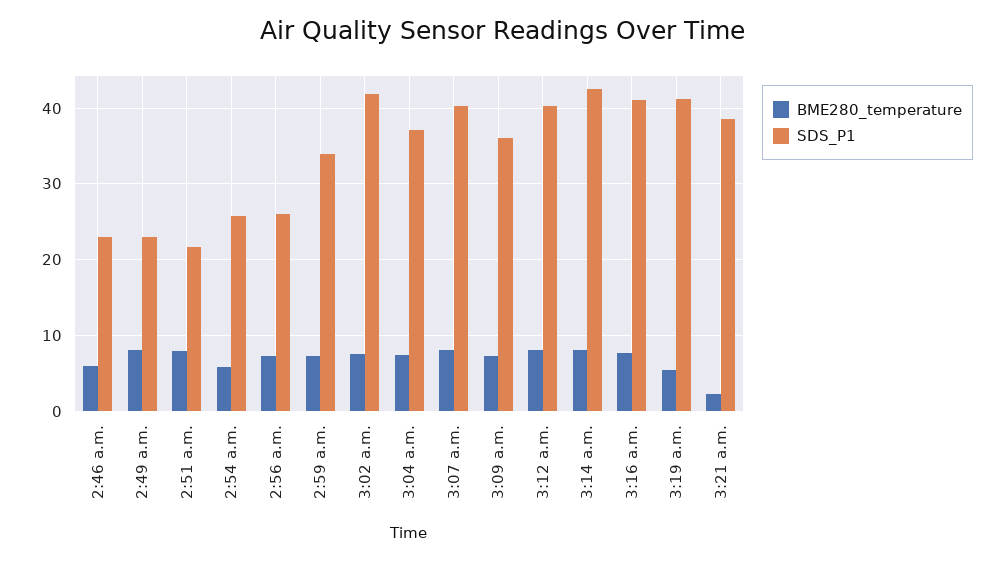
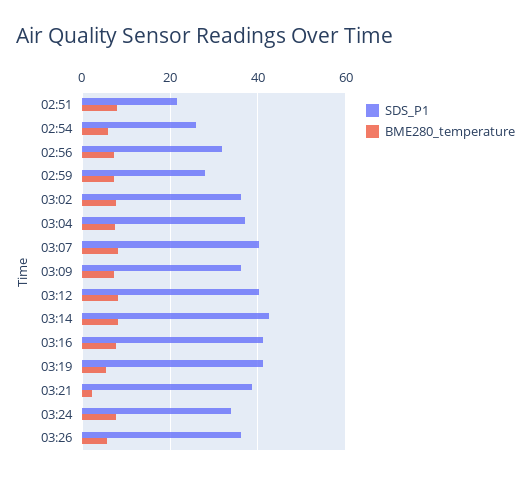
BME280_temperature, 2:46 a.m.: 6 -> none
SDS_P1, 2:46 a.m.: 23 -> none
BME280_temperature, 2:49 a.m.: 8 -> none
SDS_P1, 2:49 a.m.: 23 -> none
SDS_P1, 2:56 a.m.: 26 -> 32
SDS_P1, 2:59 a.m.: 34 -> 28
SDS_P1, 3:02 a.m.: 42 -> 36
SDS_P1, 03:24: none -> 34
BME280_temperature, 03:24: none -> 8
SDS_P1, 03:26: none -> 36
BME280_temperature, 03:26: none -> 6

